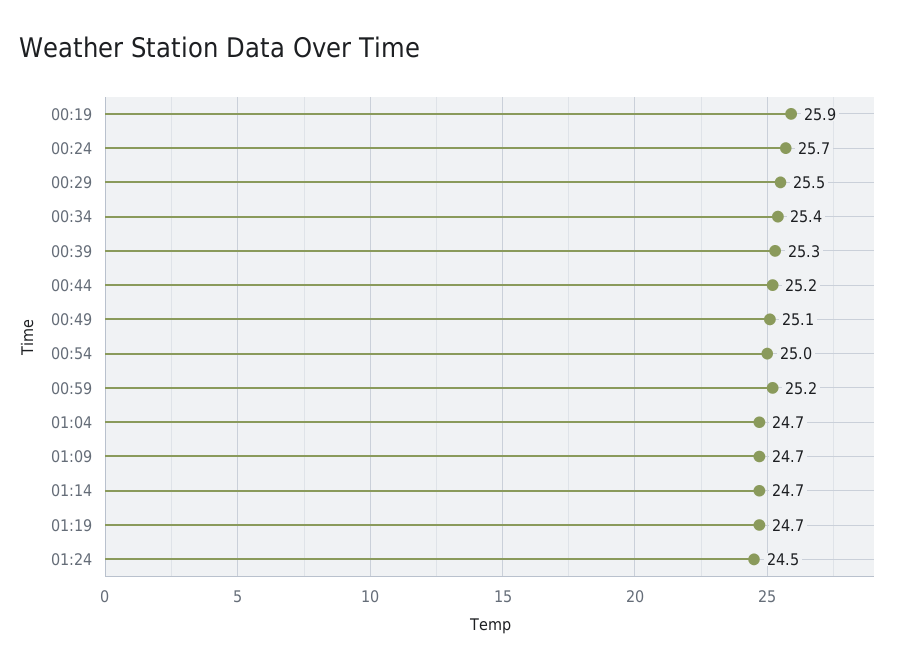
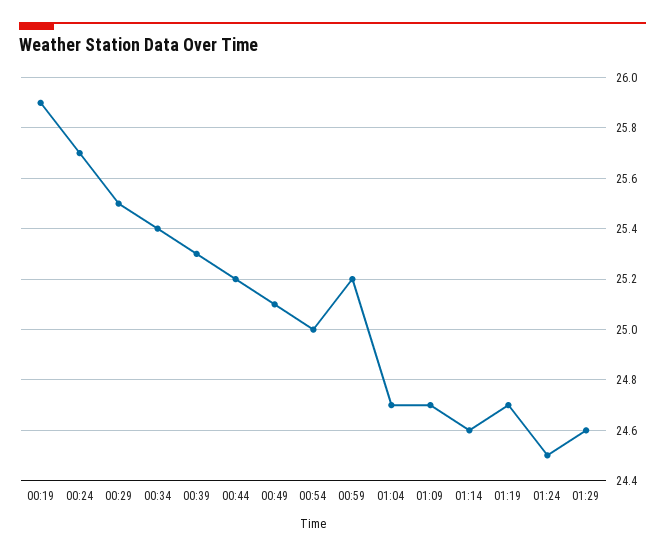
01:14: 24.7 -> 24.6
01:29: none -> 24.6

